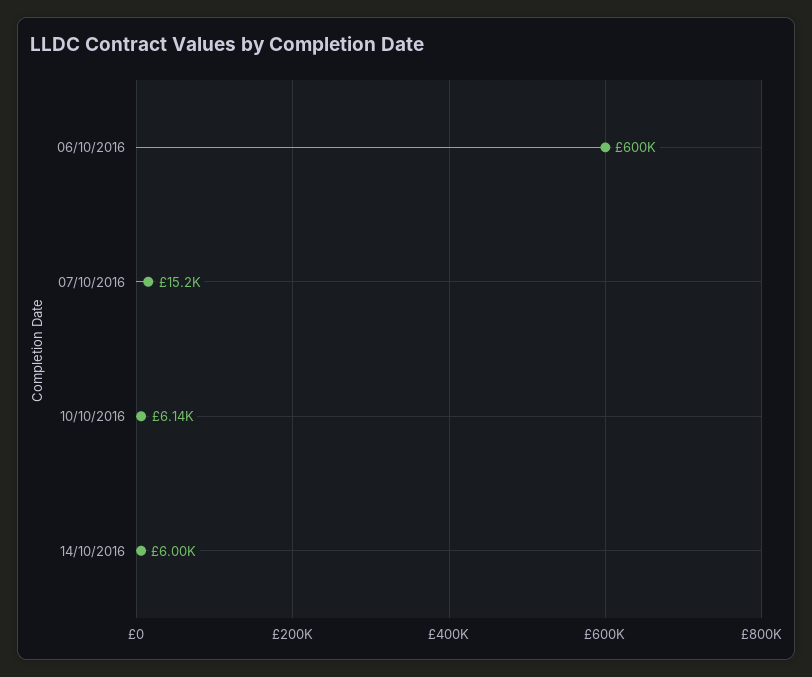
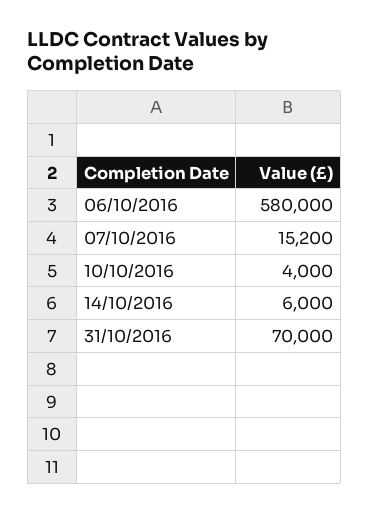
06/10/2016: 600000 -> 580000
10/10/2016: 6140 -> 4000
31/10/2016: none -> 70000

